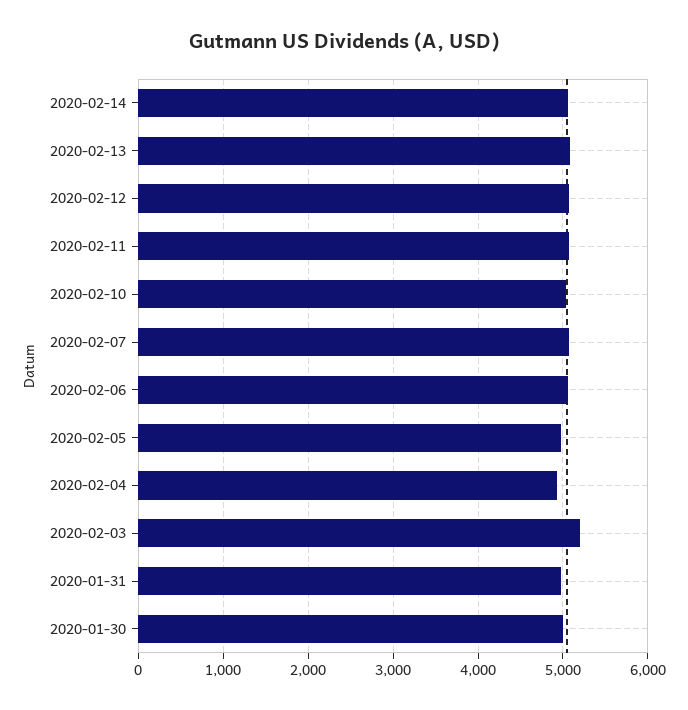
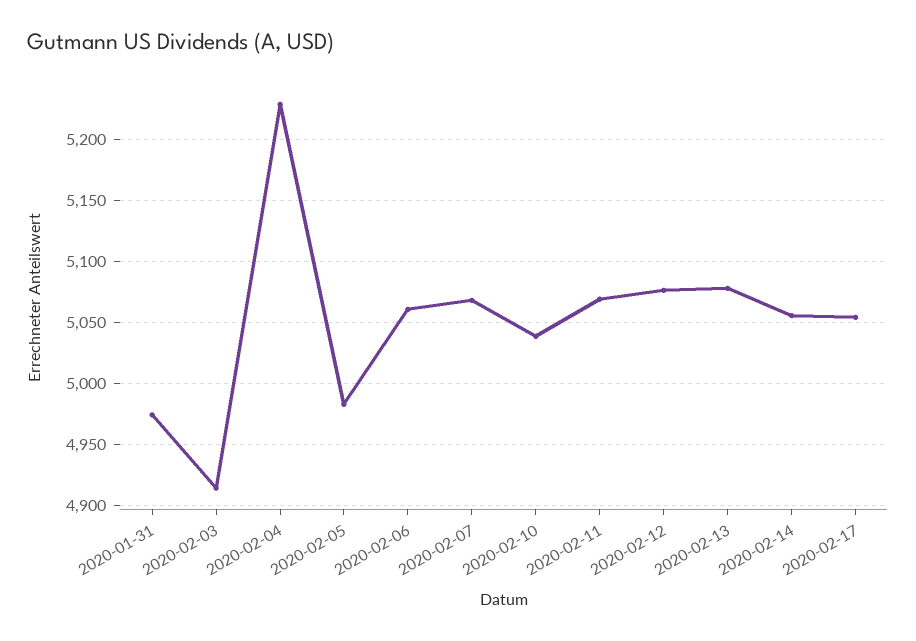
2020-02-04: 4900 -> 5230
2020-02-03: 5200 -> 4915
2020-01-30: 5000 -> none
2020-02-17: none -> 5055

